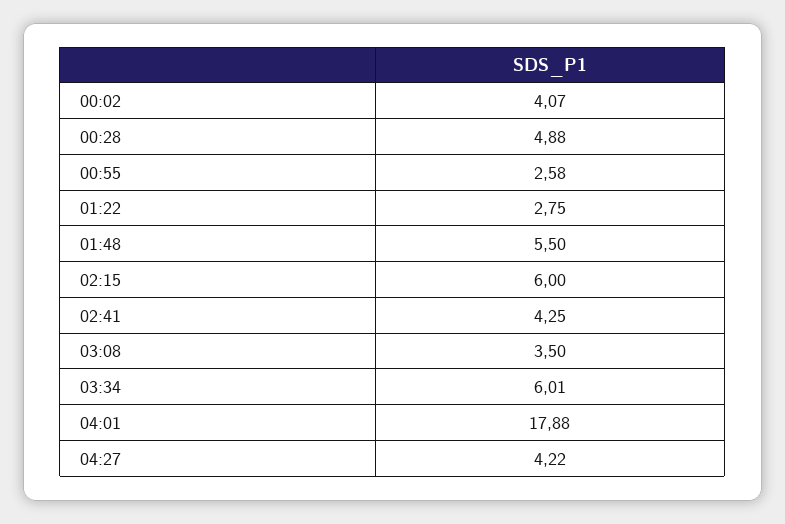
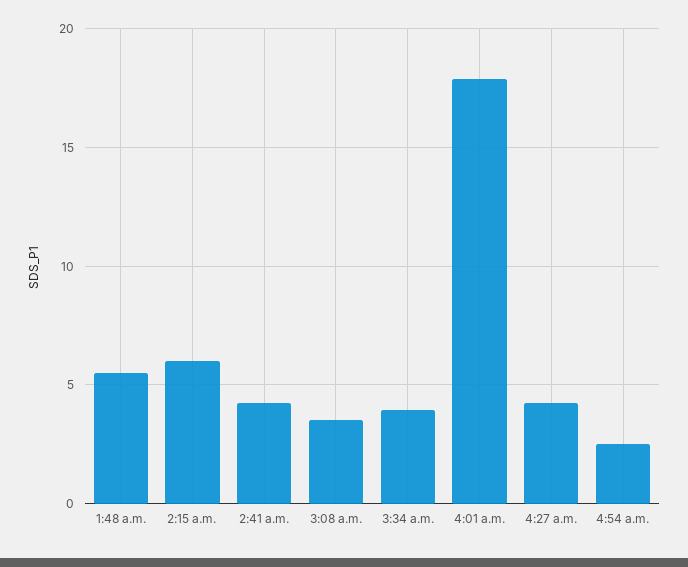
00:02: 4.07 -> none
00:28: 4.88 -> none
00:55: 2.58 -> none
01:22: 2.75 -> none
03:34: 6.01 -> 4
4:54 a.m.: none -> 2.5

